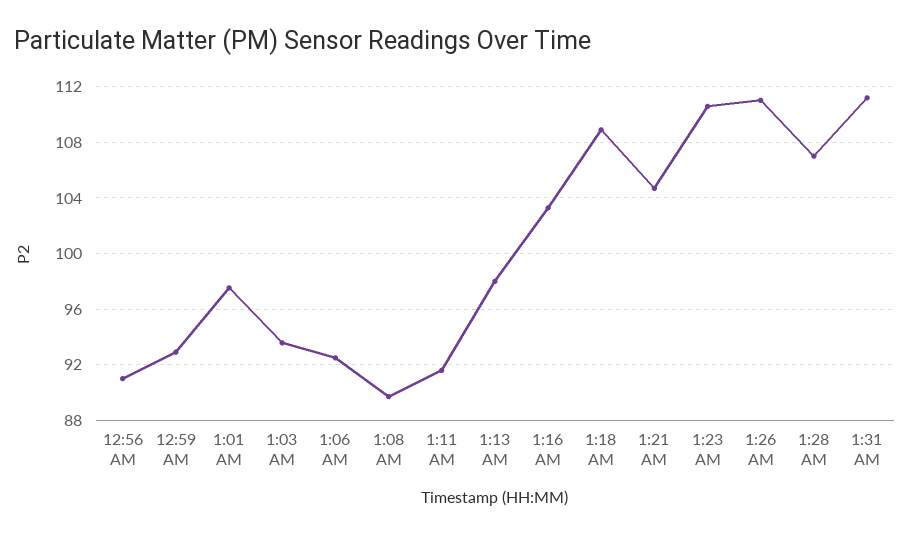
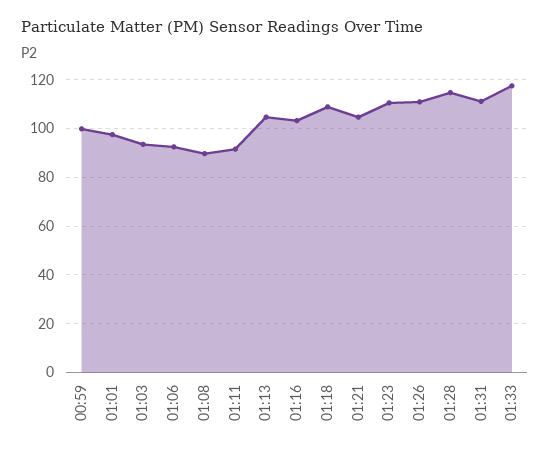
12:56 AM: 91 -> none
12:59 AM: 93 -> 100
1:13 AM: 98 -> 105
1:28 AM: 107 -> 115
01:33: none -> 117.5

